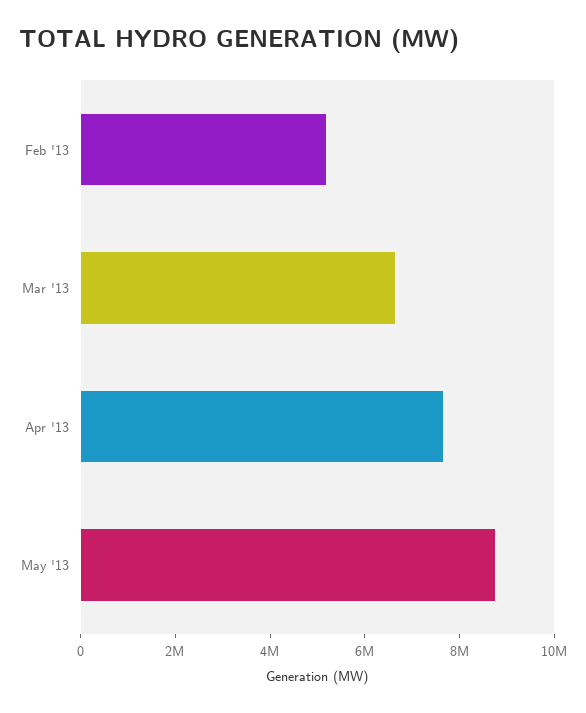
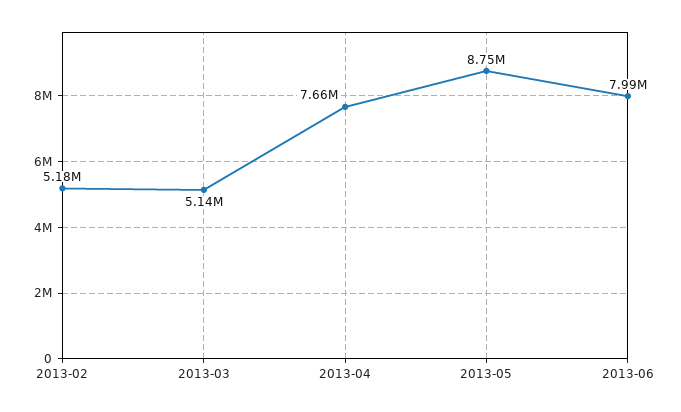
Mar '13: 6500000 -> 5140000
2013-06: none -> 7990000

